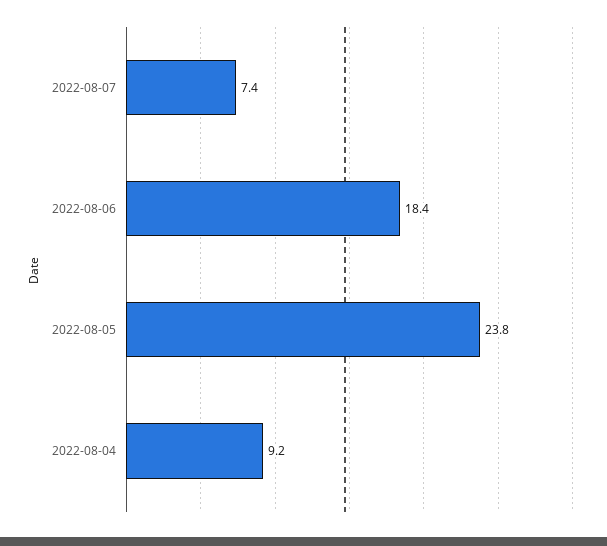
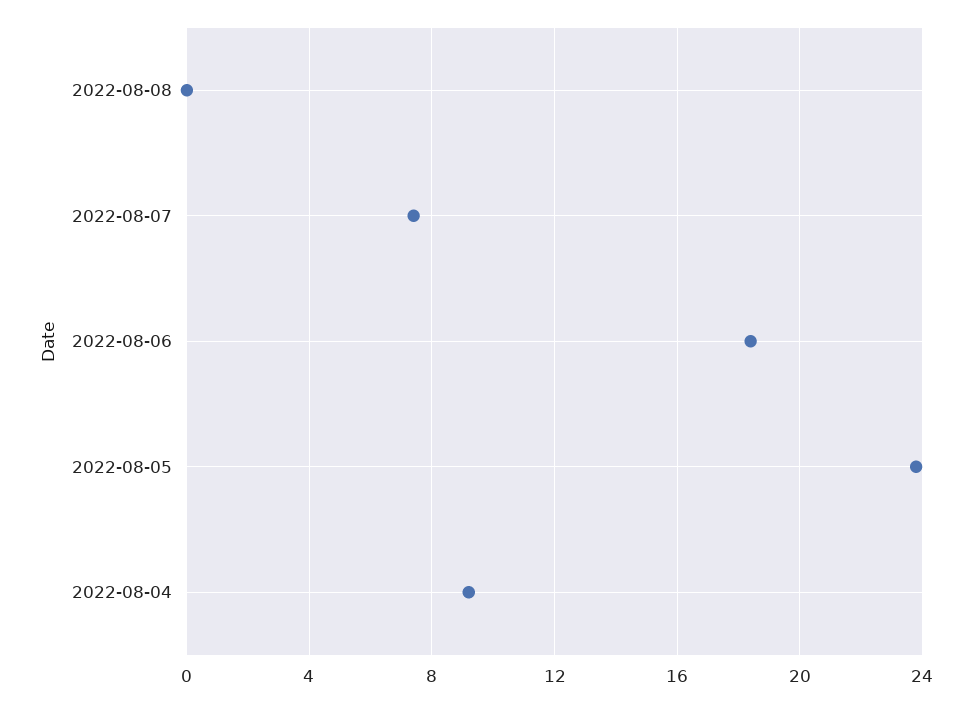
2022-08-08: none -> 0

